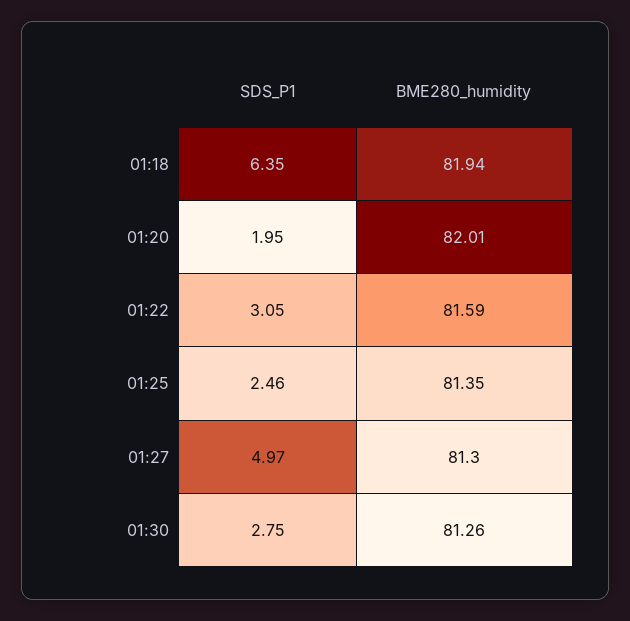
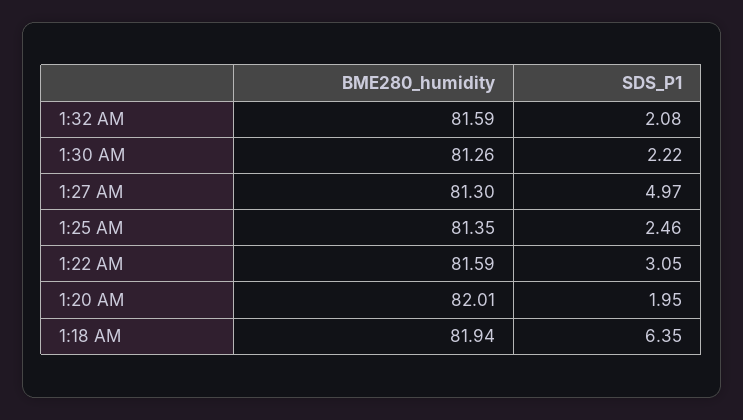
SDS_P1, 01:30: 2.75 -> 2.22
BME280_humidity, 1:32 AM: none -> 81.59
SDS_P1, 1:32 AM: none -> 2.08

